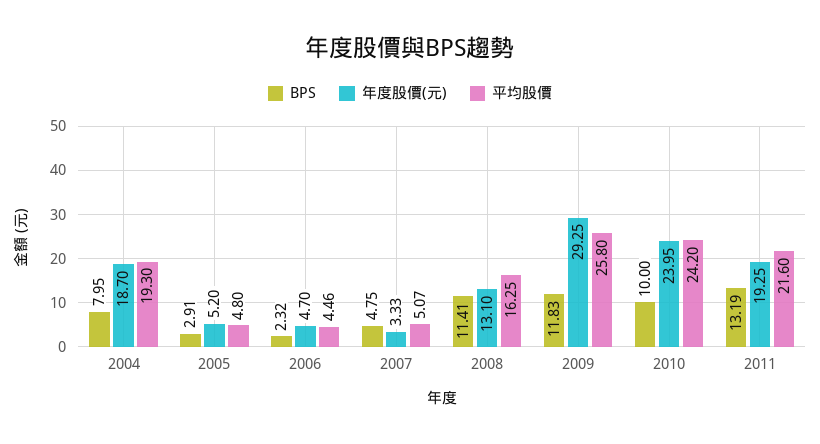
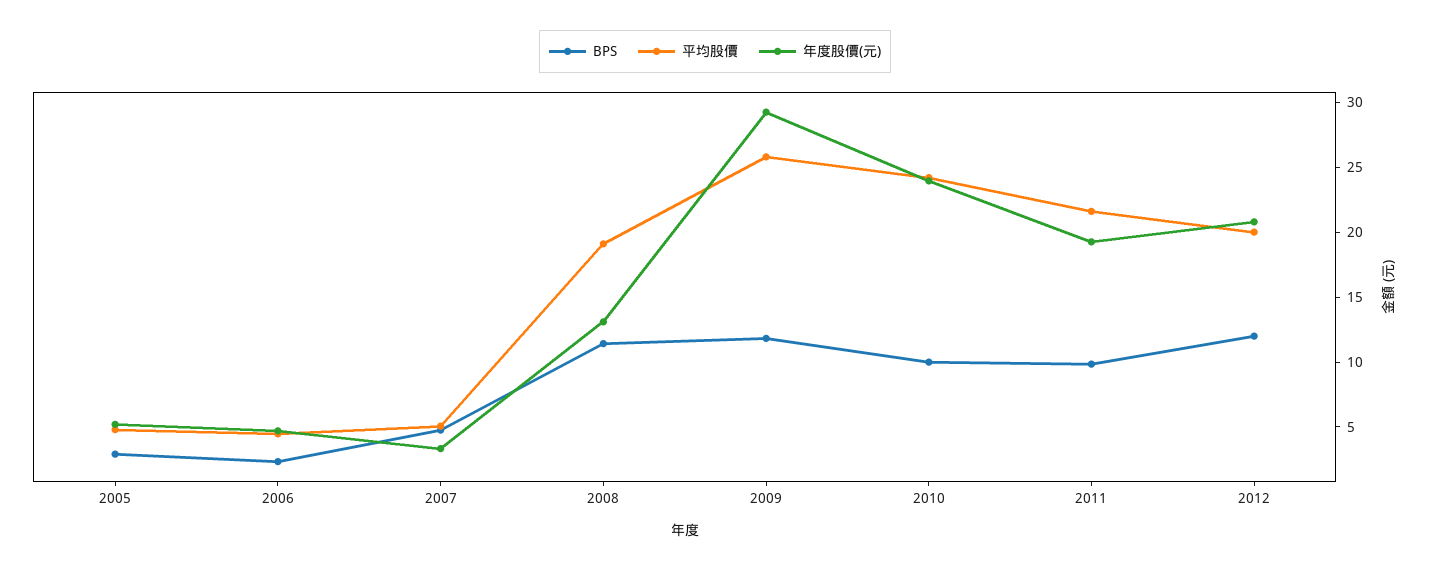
BPS, 2004: 7.95 -> none
年度股價(元), 2004: 18.7 -> none
平均股價, 2004: 19.3 -> none
平均股價, 2008: 16.25 -> 19
BPS, 2011: 13.19 -> 10
BPS, 2012: none -> 12
平均股價, 2012: none -> 20
年度股價(元), 2012: none -> 21

